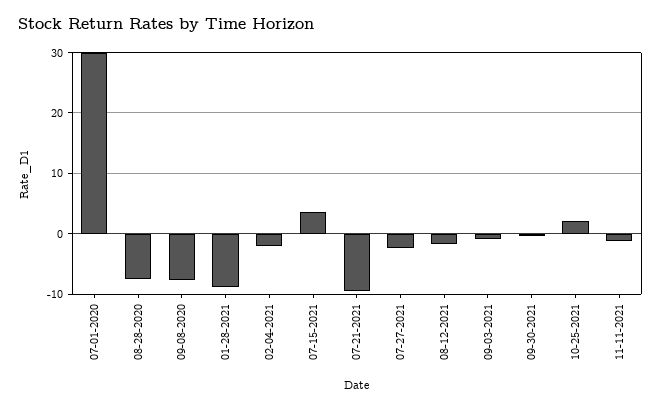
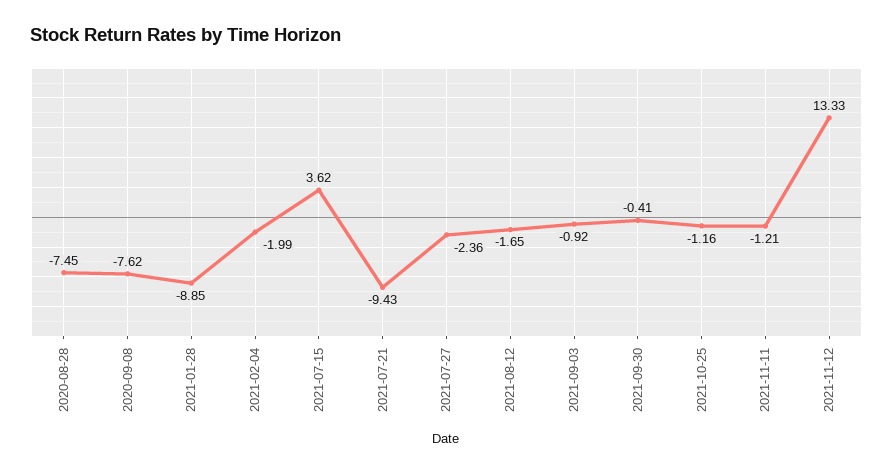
07-01-2020: 30 -> none
10-25-2021: 2 -> -1.16
2021-11-12: none -> 13.33

